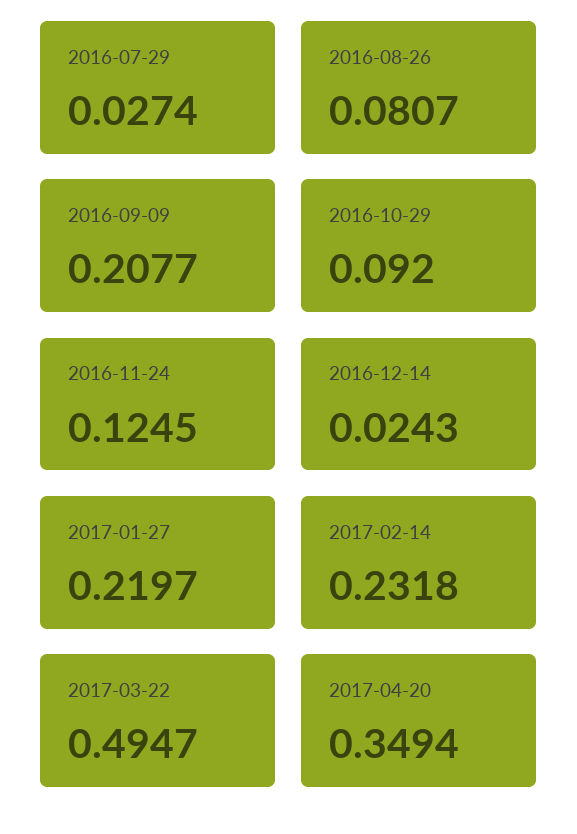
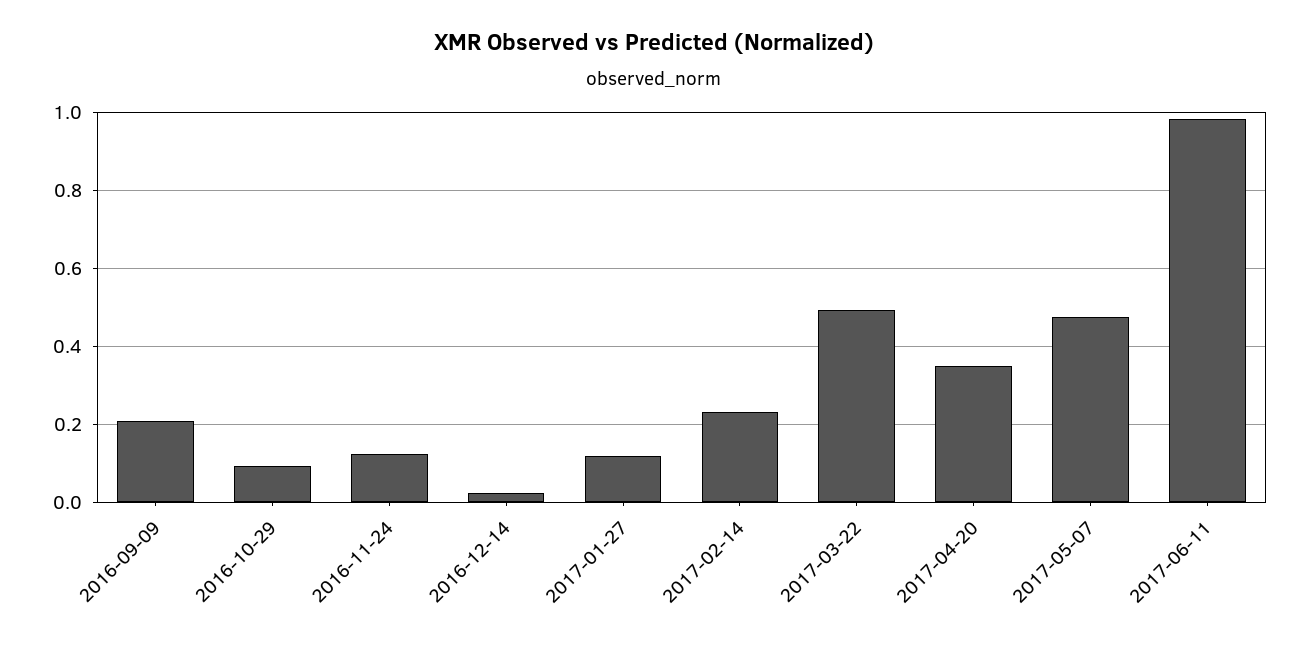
2016-07-29: 0.0274 -> none
2016-08-26: 0.0807 -> none
2017-01-27: 0.2197 -> 0.12
2017-05-07: none -> 0.48
2017-06-11: none -> 0.98

